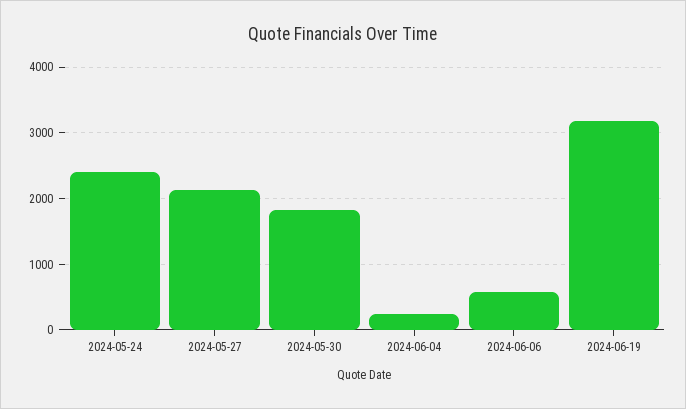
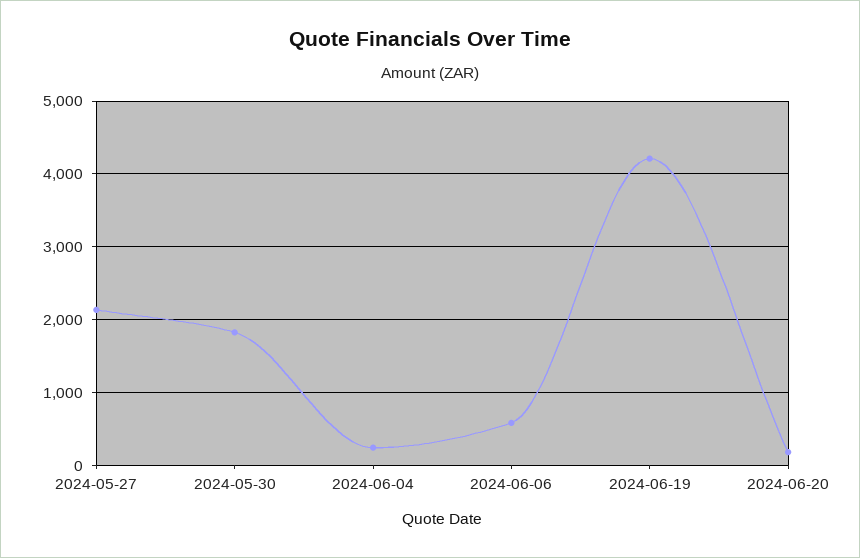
2024-05-24: 2400 -> none
2024-06-19: 3200 -> 4200
2024-06-20: none -> 200

